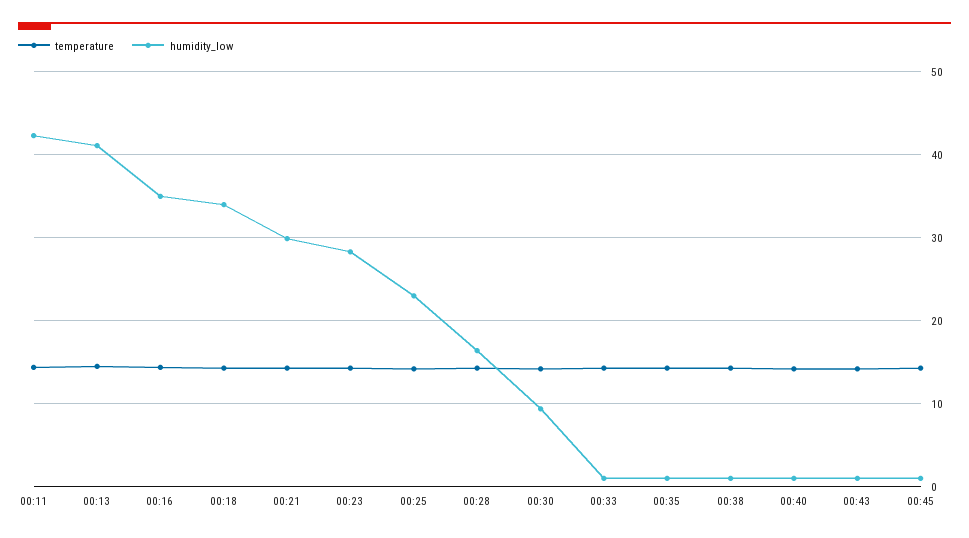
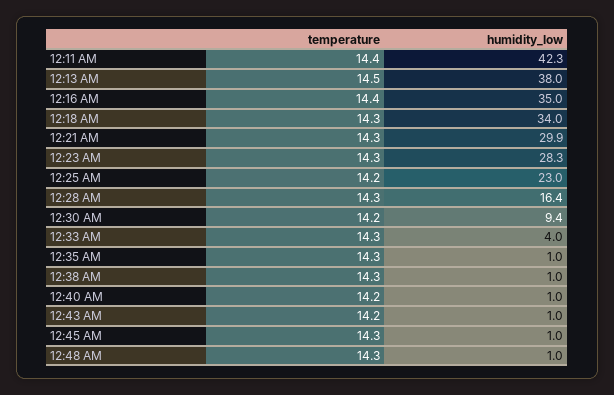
humidity_low, 00:13: 41 -> 38
humidity_low, 00:33: 1 -> 4
temperature, 12:48 AM: none -> 14.3
humidity_low, 12:48 AM: none -> 1

